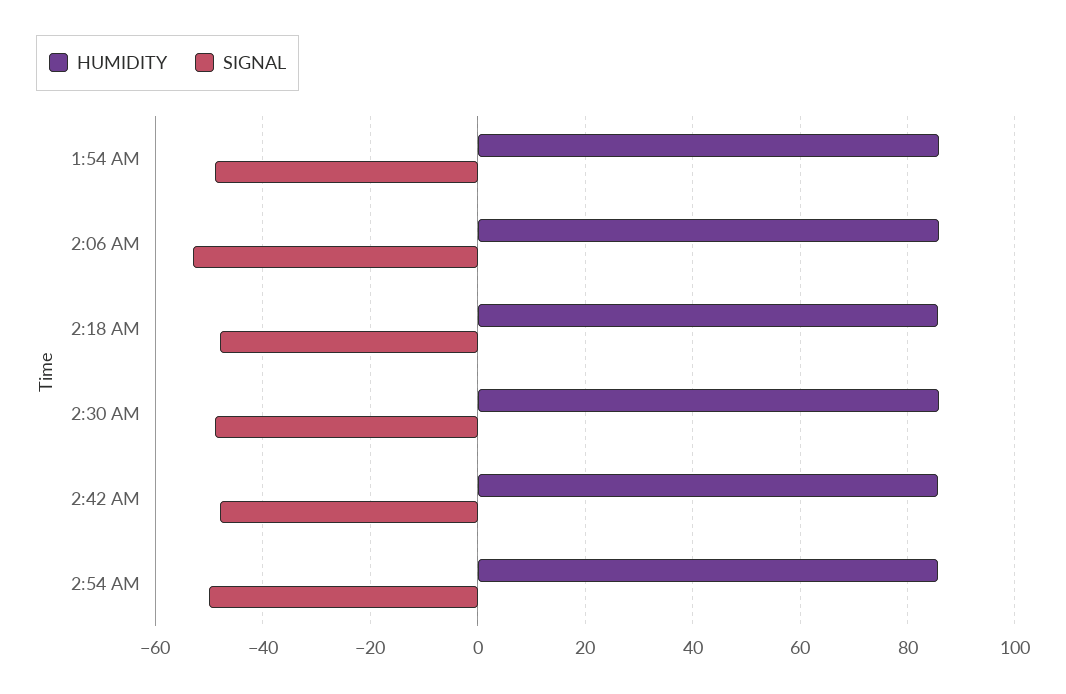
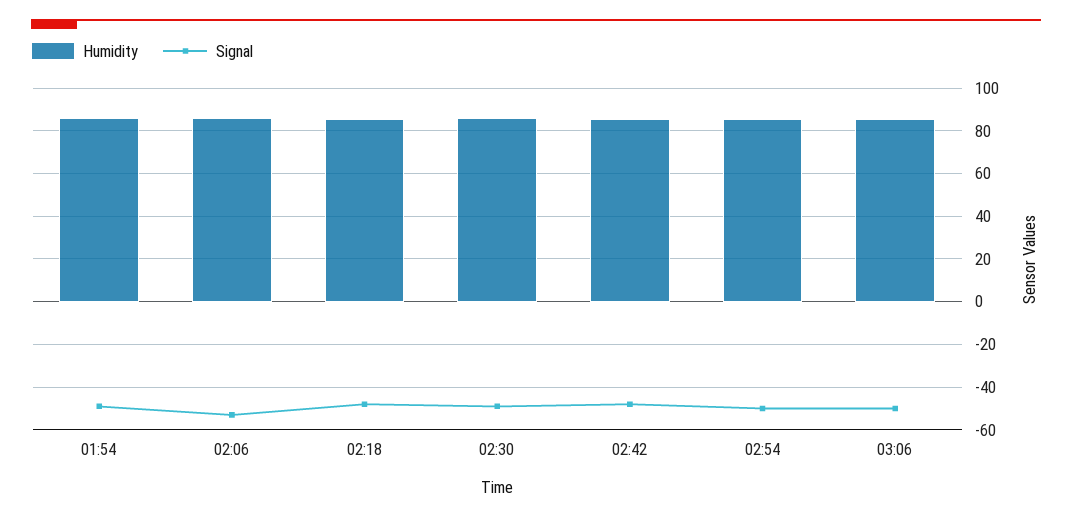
HUMIDITY, 03:06: none -> 85
SIGNAL, 03:06: none -> -50

